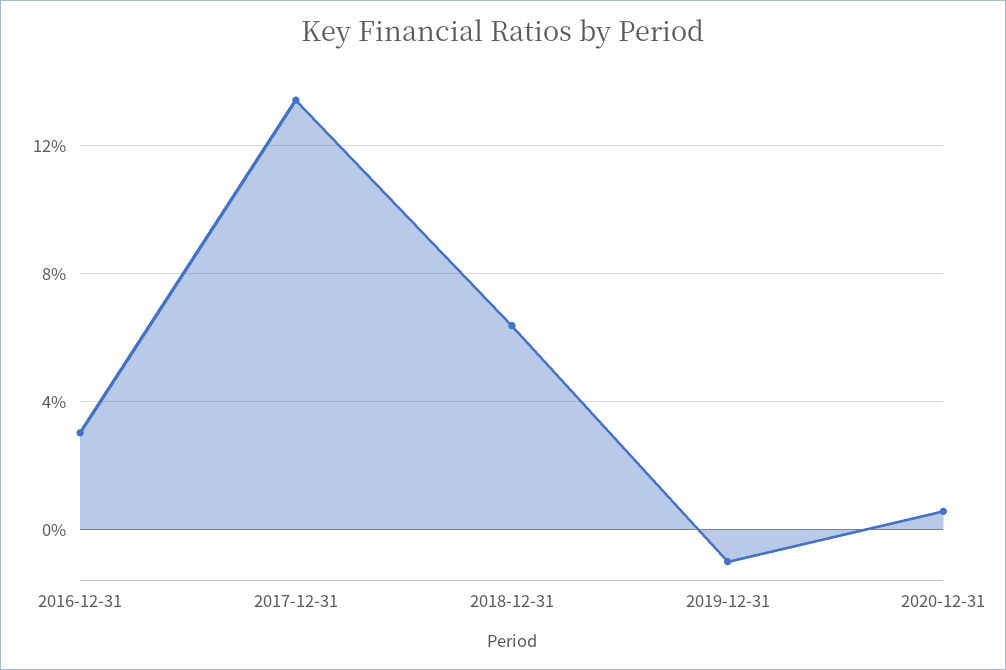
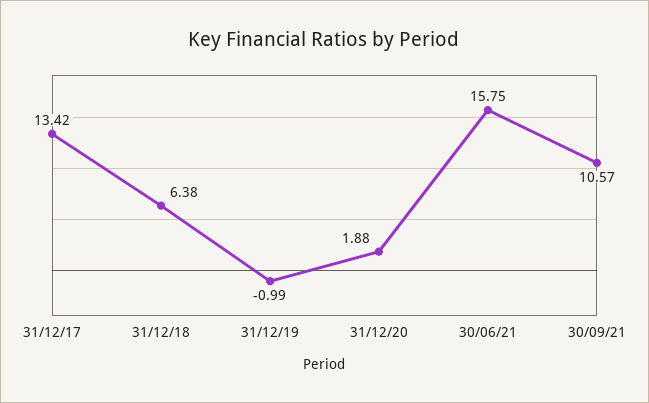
2016-12-31: 3 -> none
2020-12-31: 0.5 -> 1.88
30/06/21: none -> 15.75
30/09/21: none -> 10.57

